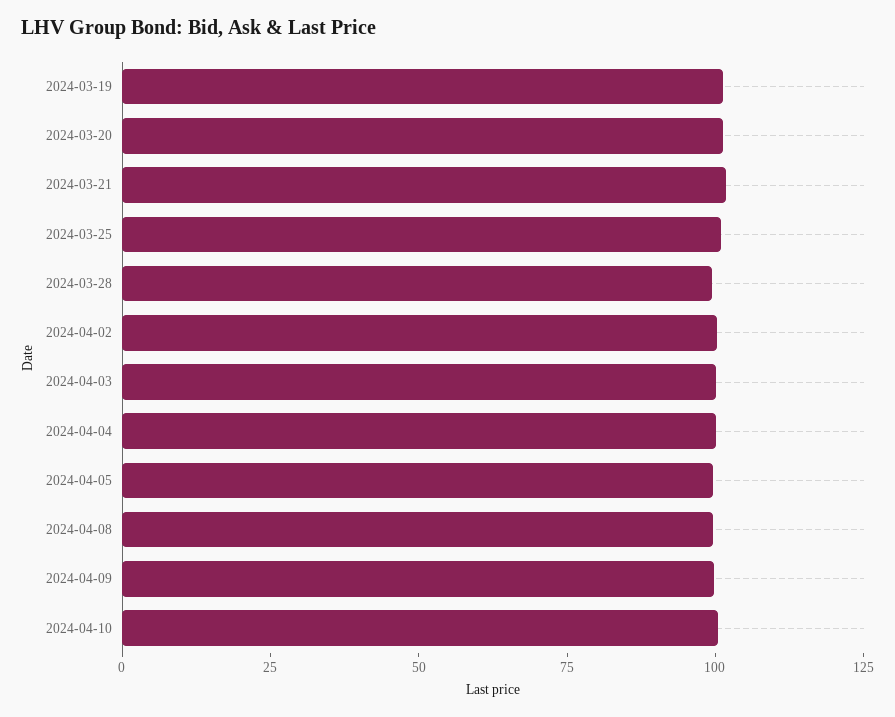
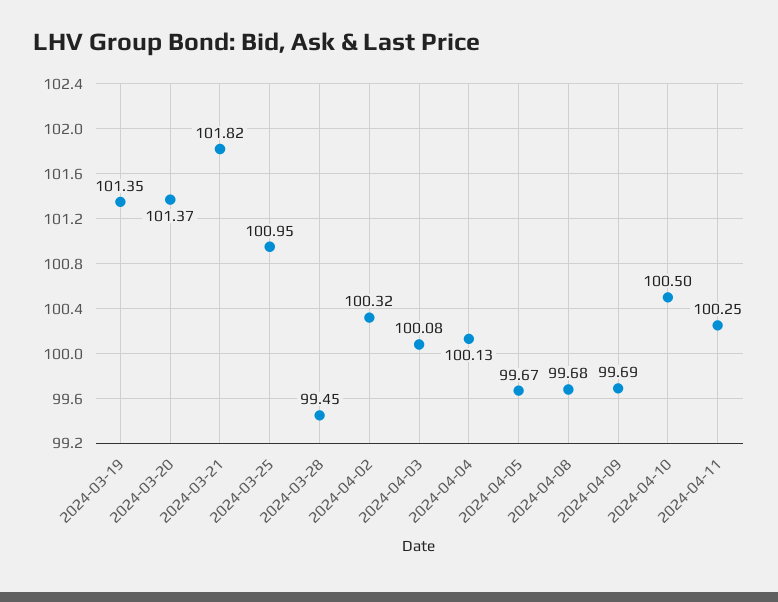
2024-04-11: none -> 100.25

